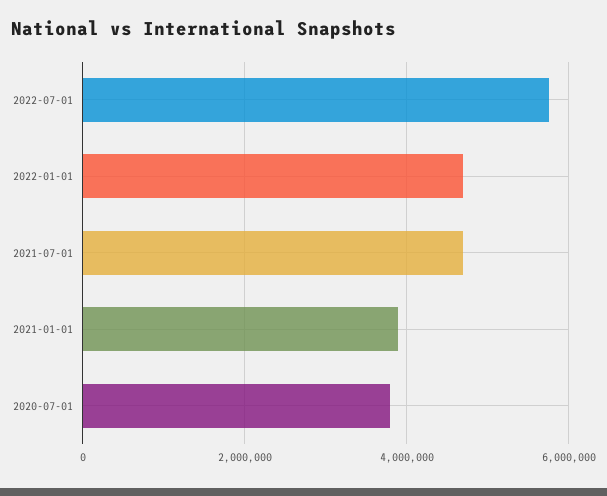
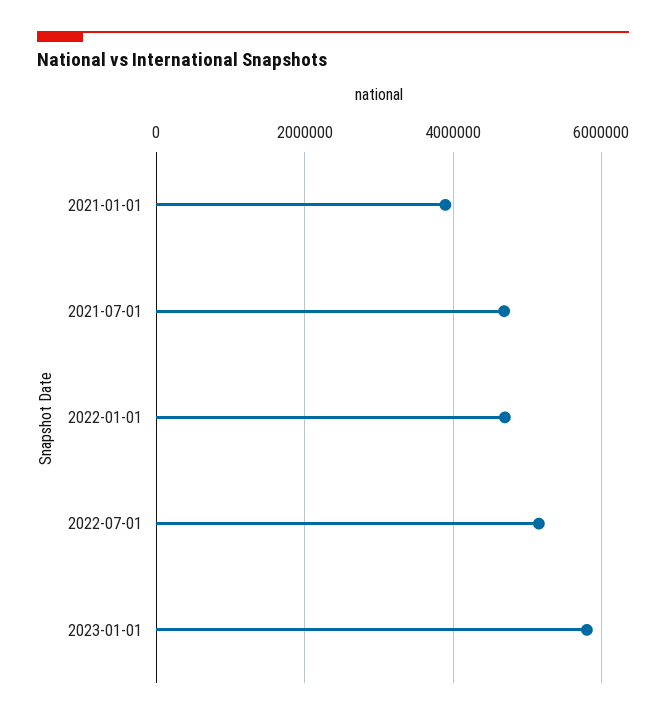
2022-07-01: 5800000 -> 5200000
2020-07-01: 3800000 -> none
2023-01-01: none -> 5800000

